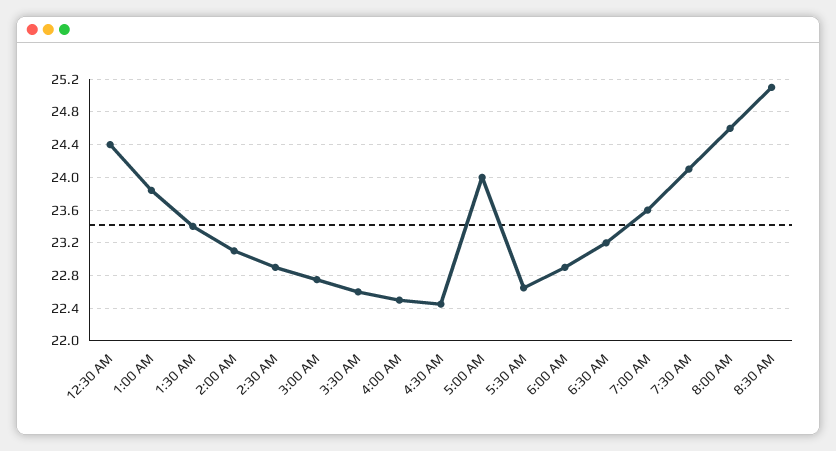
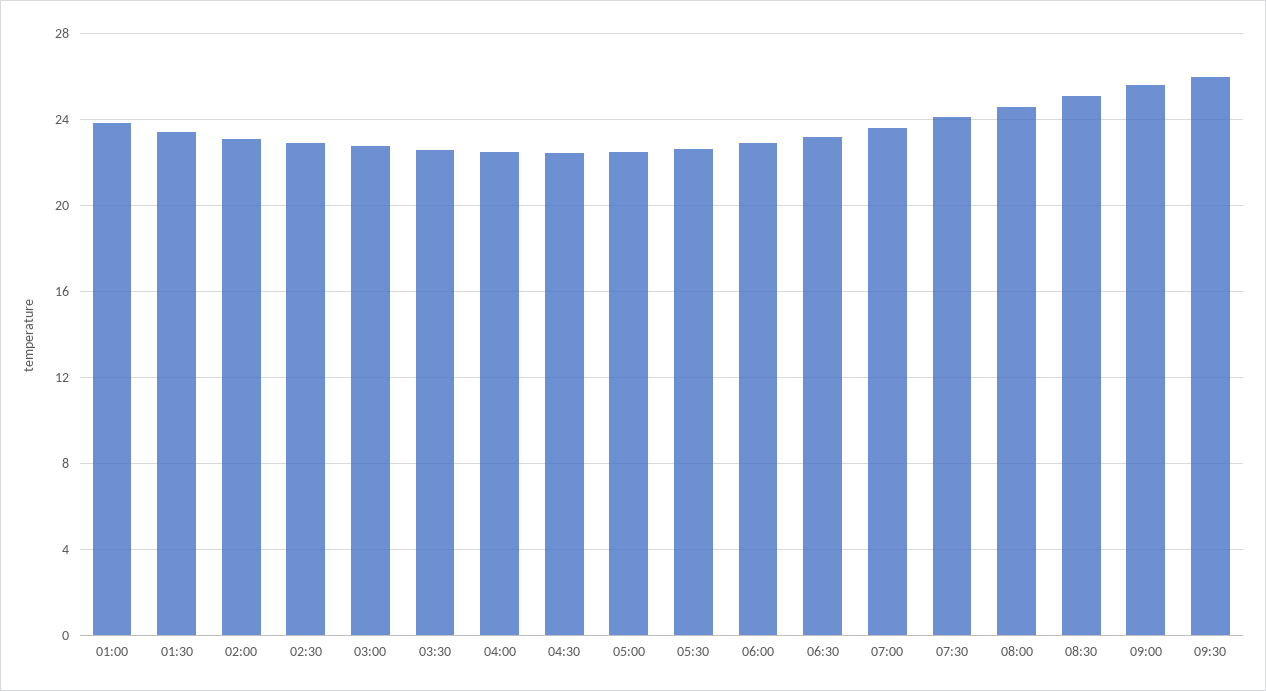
12:30 AM: 24.4 -> none
5:00 AM: 24 -> 22.5
09:00: none -> 25.5
09:30: none -> 26

